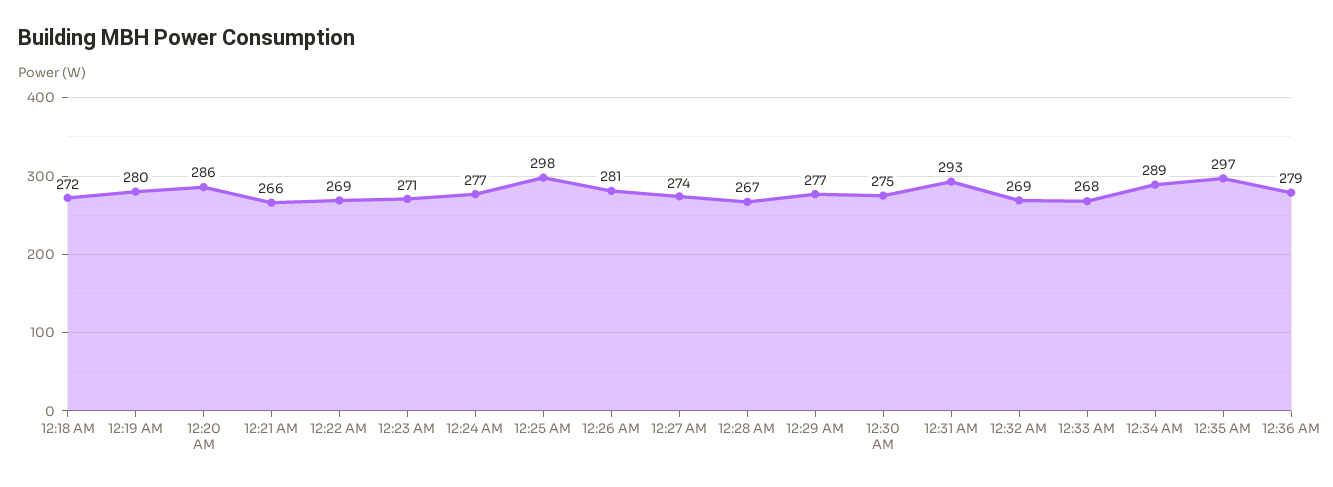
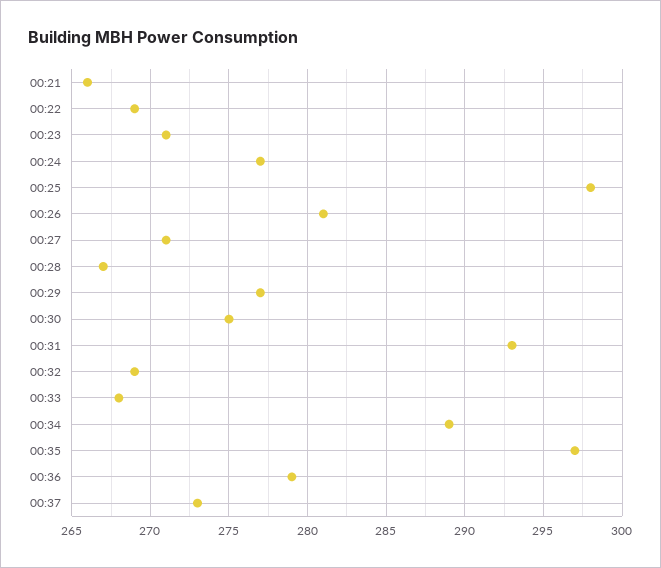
12:18 AM: 272 -> none
12:19 AM: 280 -> none
12:20 AM: 286 -> none
12:27 AM: 274 -> 271
00:37: none -> 273

